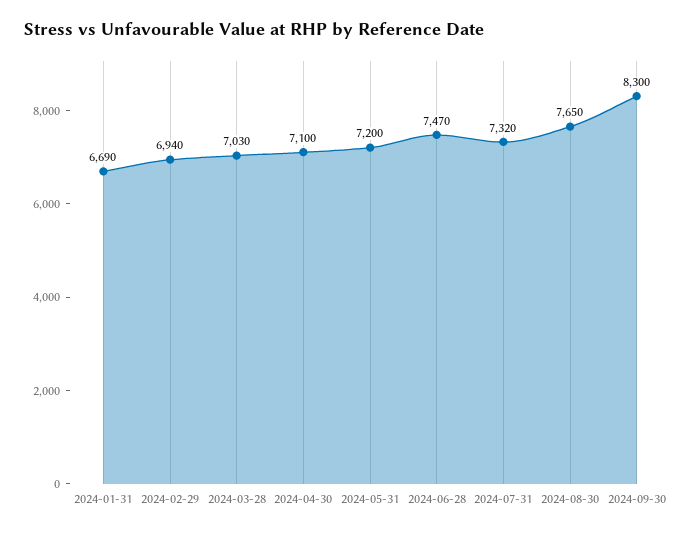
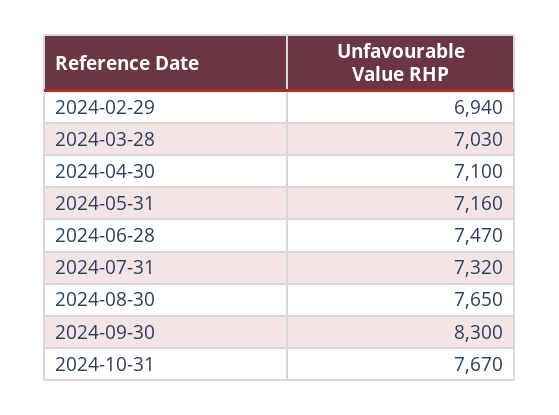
2024-01-31: 6690 -> none
2024-05-31: 7200 -> 7160
2024-10-31: none -> 7670

